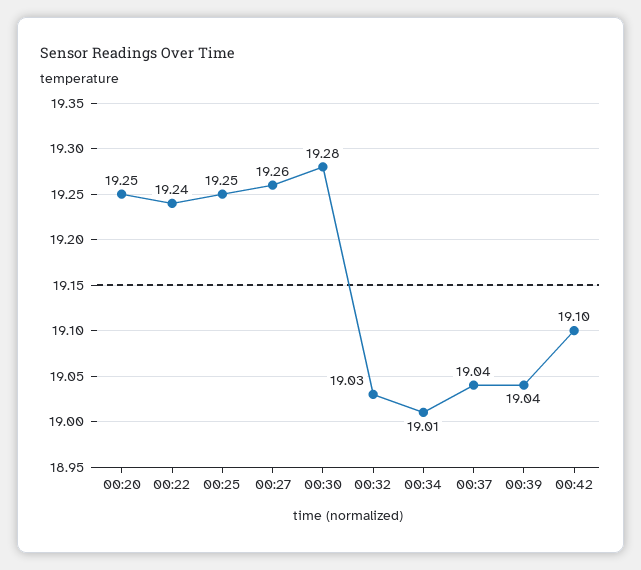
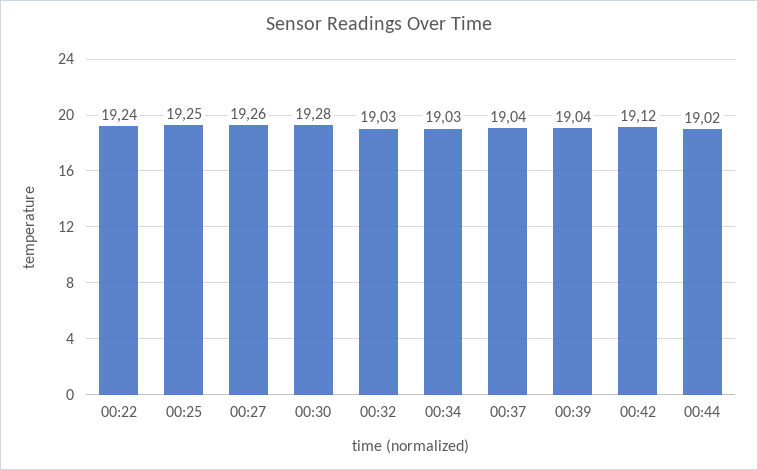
00:20: 19.25 -> none
00:34: 19.01 -> 19.03
00:42: 19.1 -> 19.12
00:44: none -> 19.02

